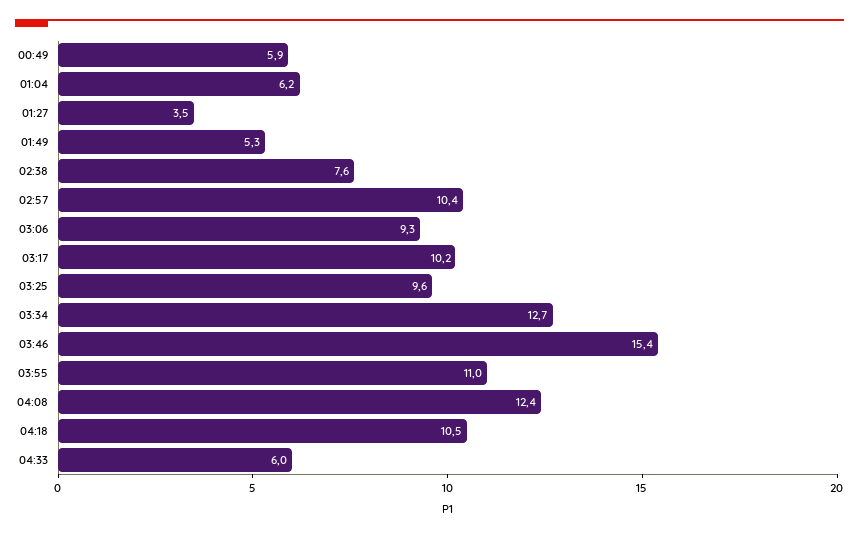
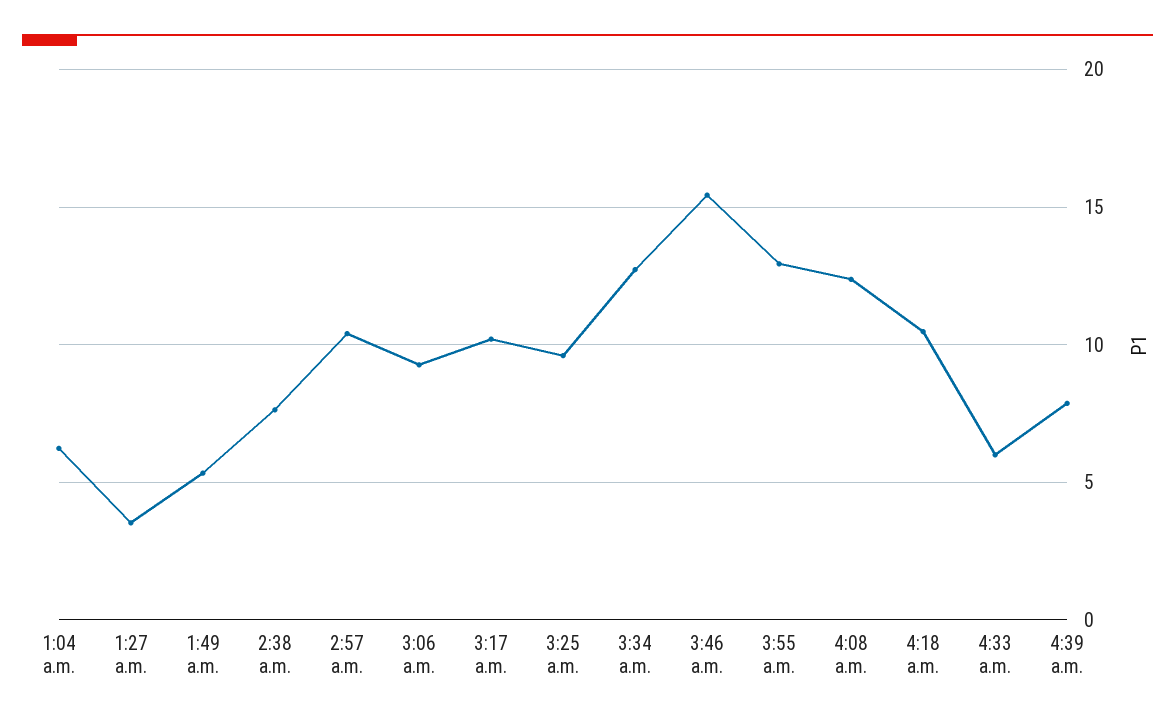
00:49: 5.9 -> none
03:55: 11 -> 13
4:39 a.m.: none -> 8

